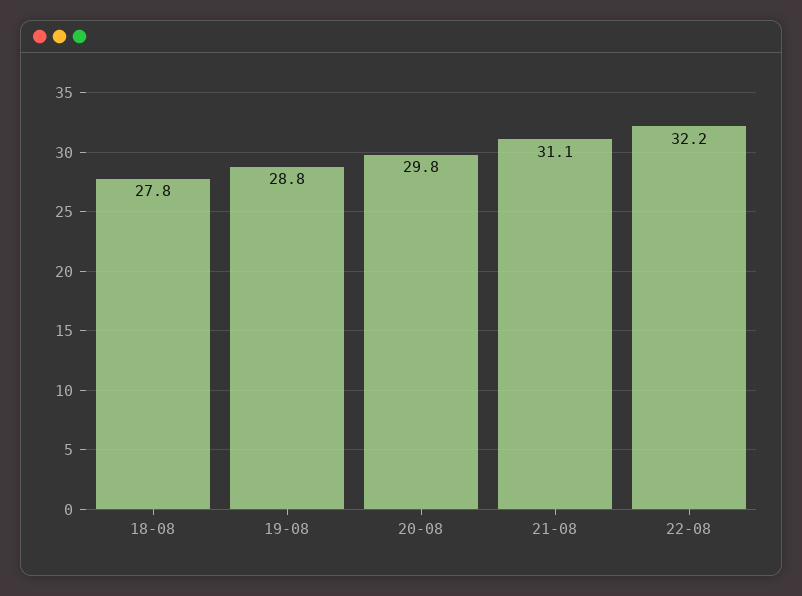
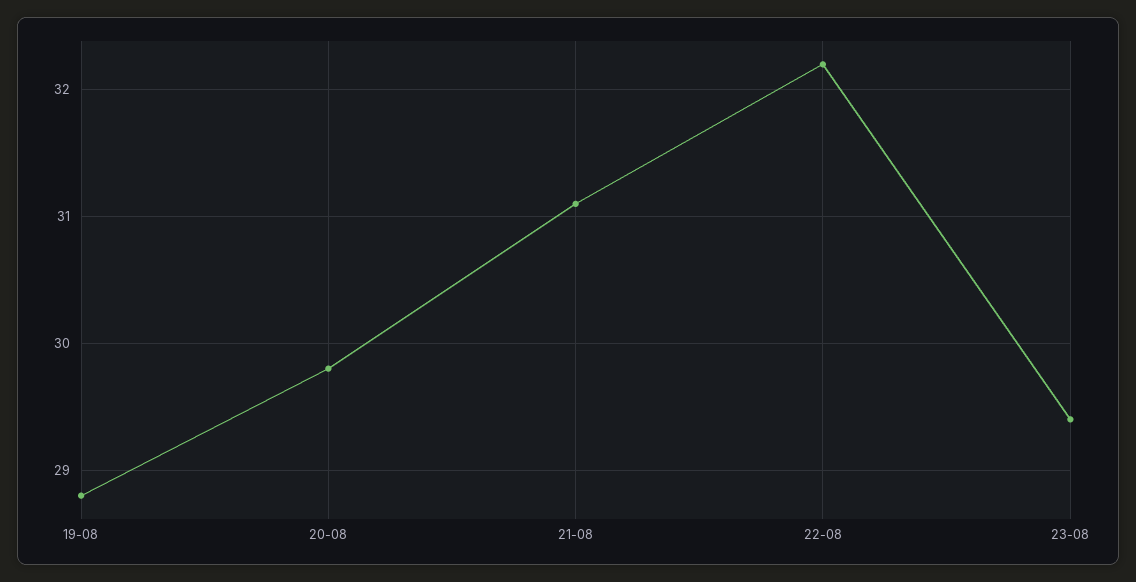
18-08: 27.8 -> none
23-08: none -> 29.4

